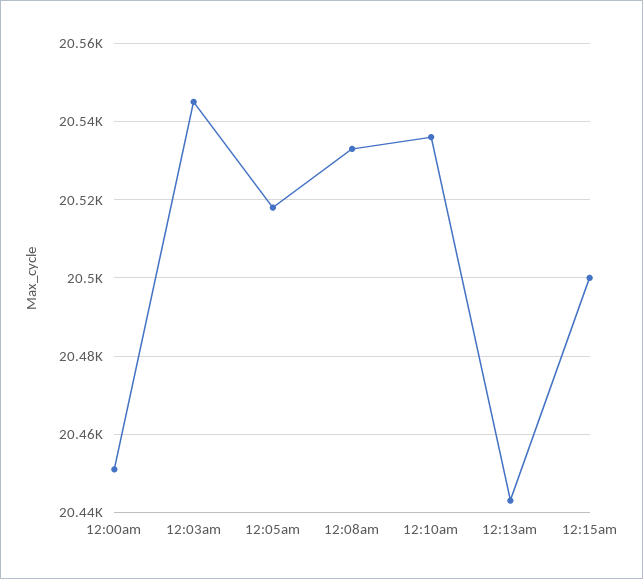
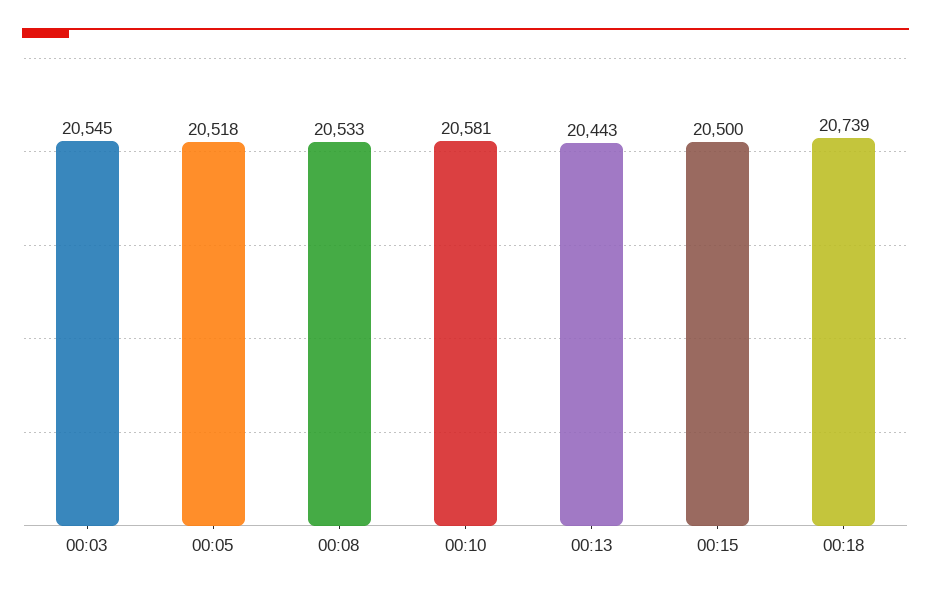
12:00am: 20450 -> none
12:10am: 20535 -> 20581
00:18: none -> 20739

